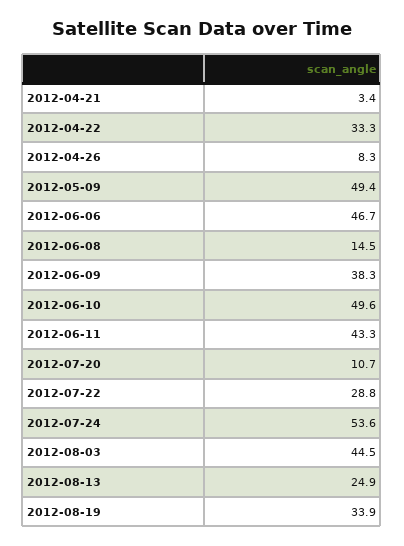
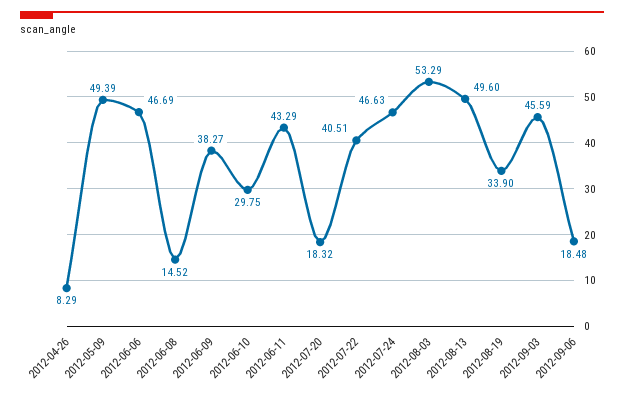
2012-04-21: 3.4 -> none
2012-04-22: 33.3 -> none
2012-06-10: 49.6 -> 29.75
2012-07-20: 10.7 -> 18.32
2012-07-22: 28.8 -> 40.51
2012-07-24: 53.6 -> 46.63
2012-08-03: 44.5 -> 53.29
2012-08-13: 24.9 -> 49.6
2012-09-03: none -> 45.59
2012-09-06: none -> 18.48

